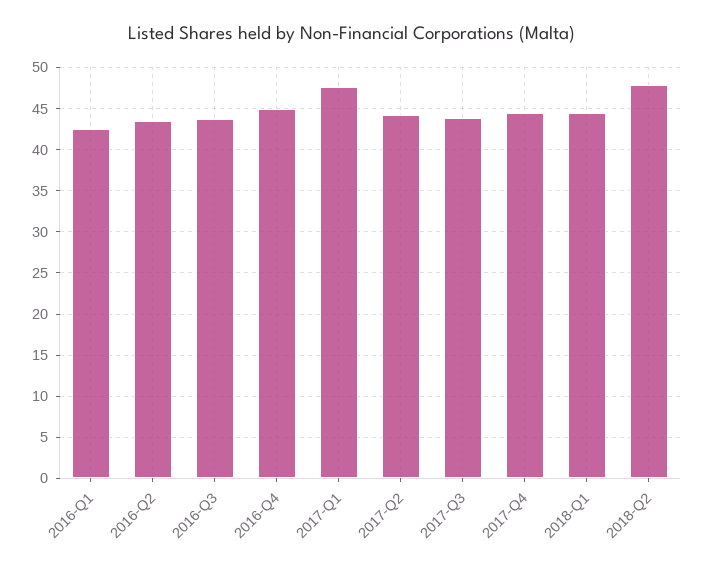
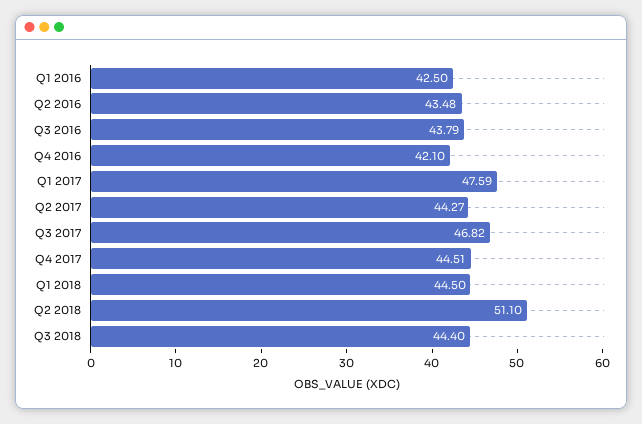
2016-Q4: 45 -> 42.1
2017-Q3: 44 -> 46.82
2018-Q2: 48 -> 51.1
Q3 2018: none -> 44.4

